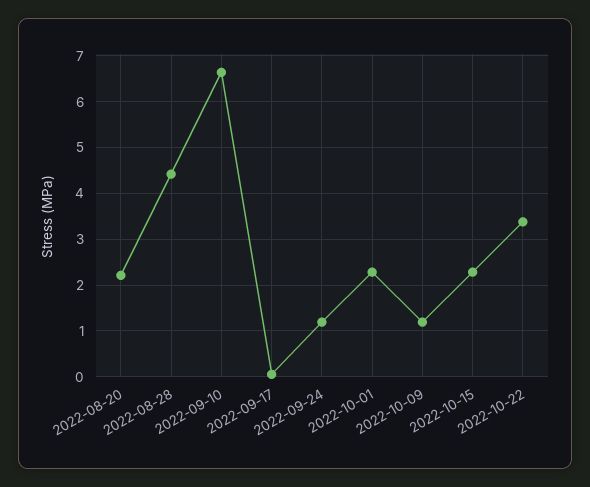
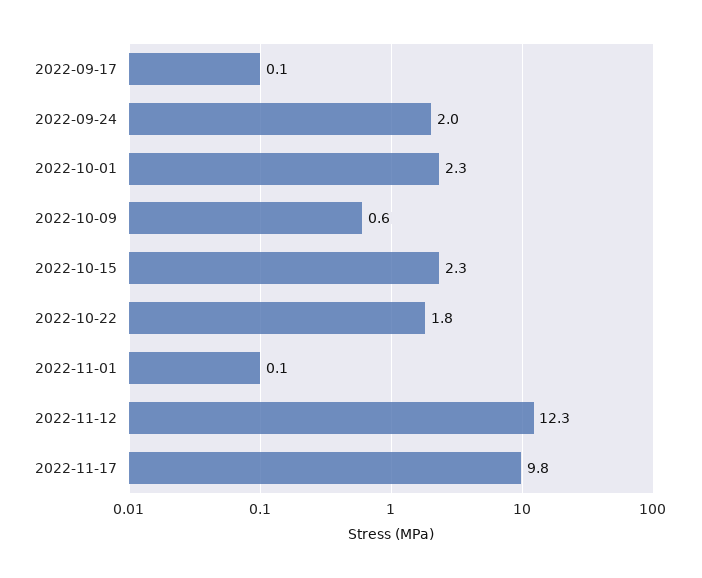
2022-08-20: 2.2 -> none
2022-08-28: 4.4 -> none
2022-09-10: 6.6 -> none
2022-09-24: 1.2 -> 2
2022-10-09: 1.2 -> 0.6
2022-10-22: 3.4 -> 1.8
2022-11-01: none -> 0.1
2022-11-12: none -> 12.3
2022-11-17: none -> 9.8

